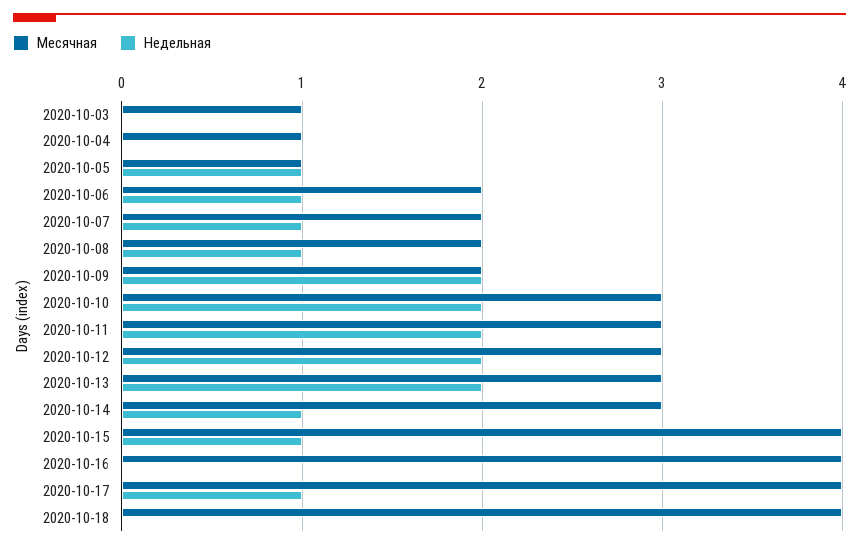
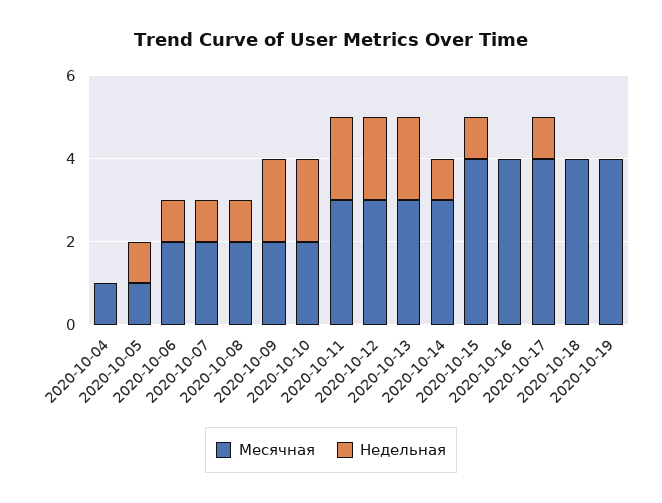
Месячная, 2020-10-03: 1 -> none
Недельная, 2020-10-03: 0 -> none
Месячная, 2020-10-10: 3 -> 2
Месячная, 2020-10-19: none -> 4
Недельная, 2020-10-19: none -> 0

